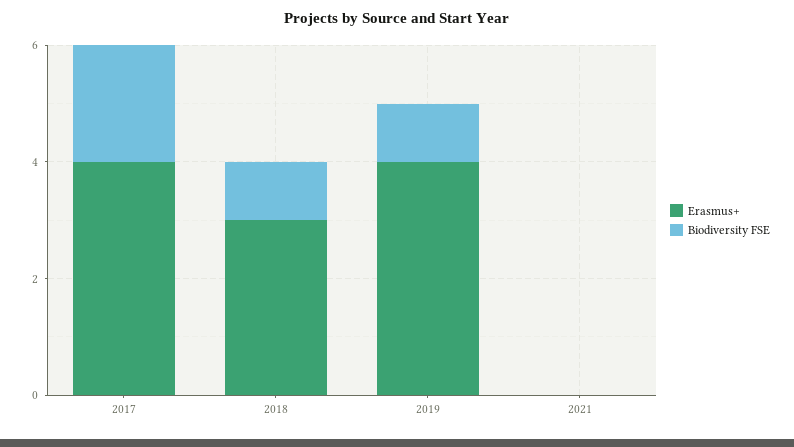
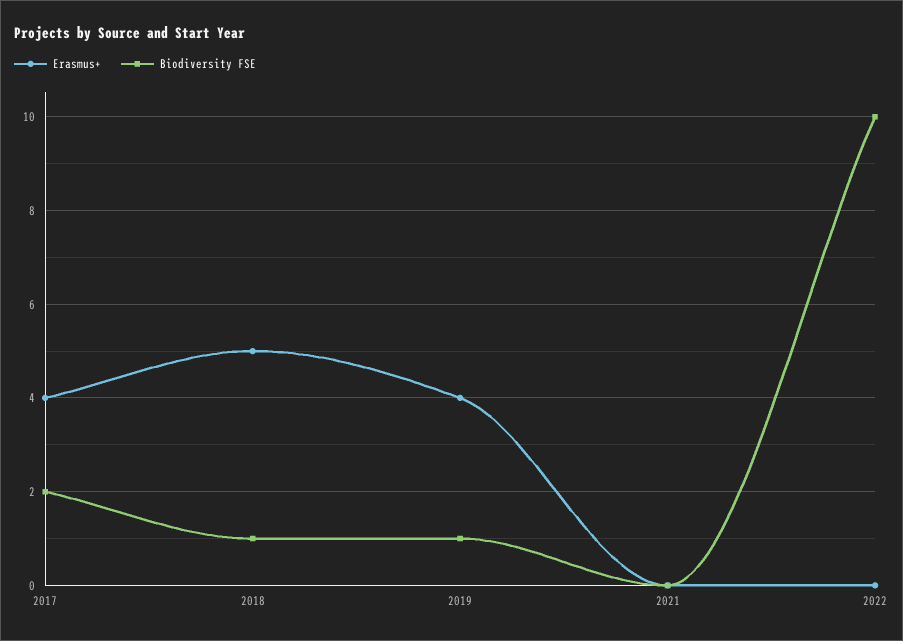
Erasmus+, 2018: 3 -> 5
Erasmus+, 2022: none -> 0
Biodiversity FSE, 2022: none -> 10

